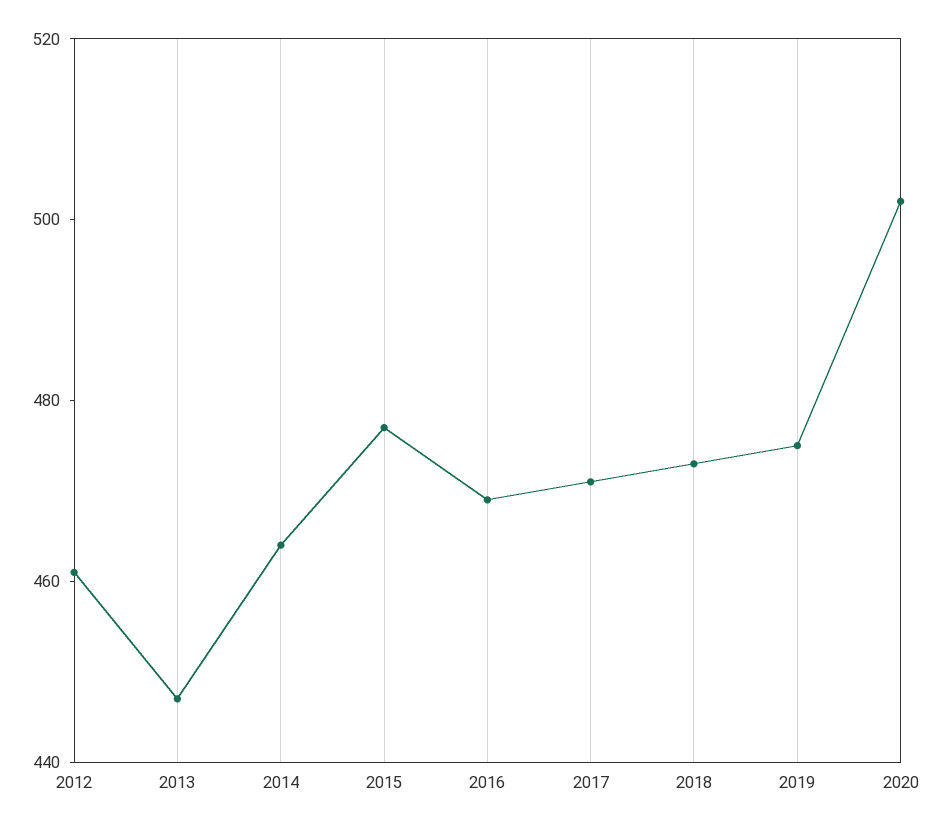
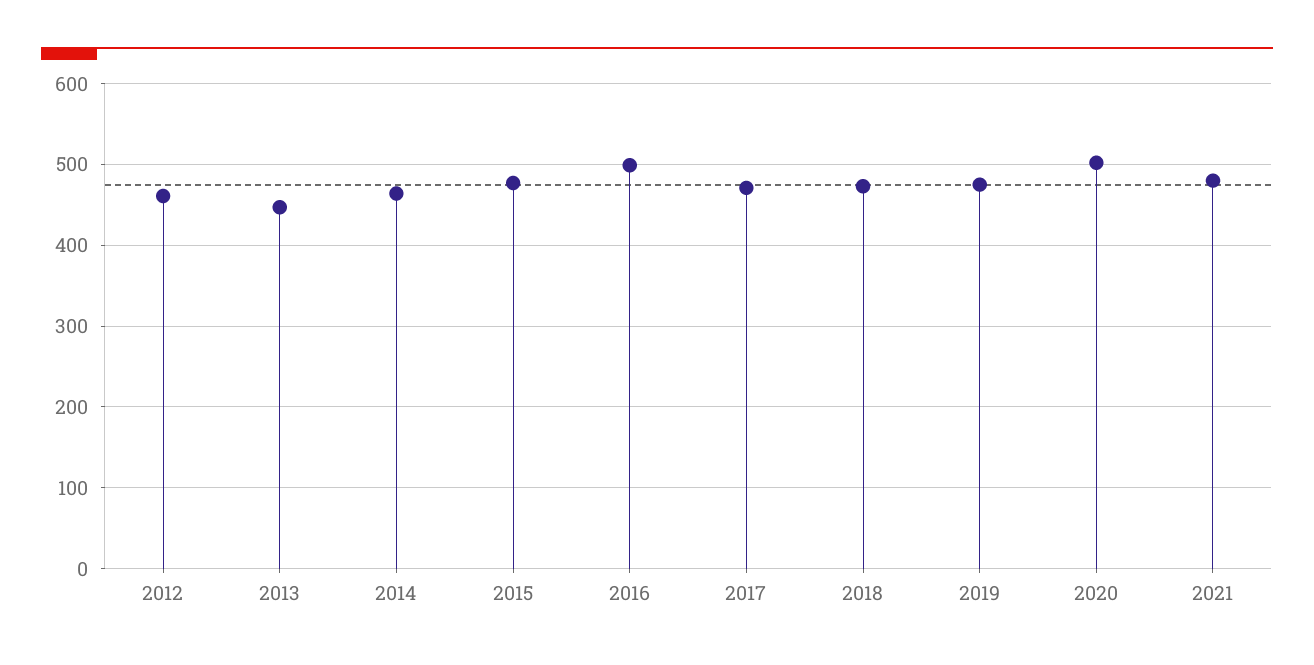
2016: 470 -> 500
2021: none -> 480

